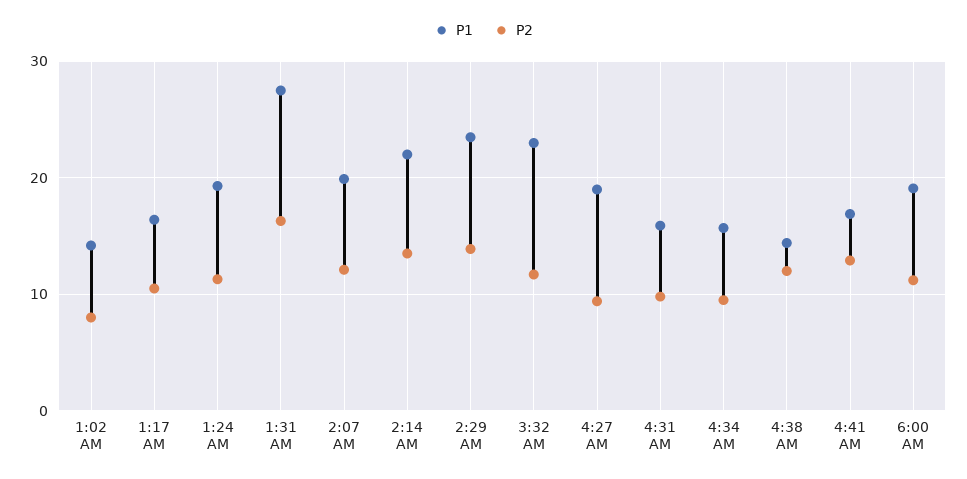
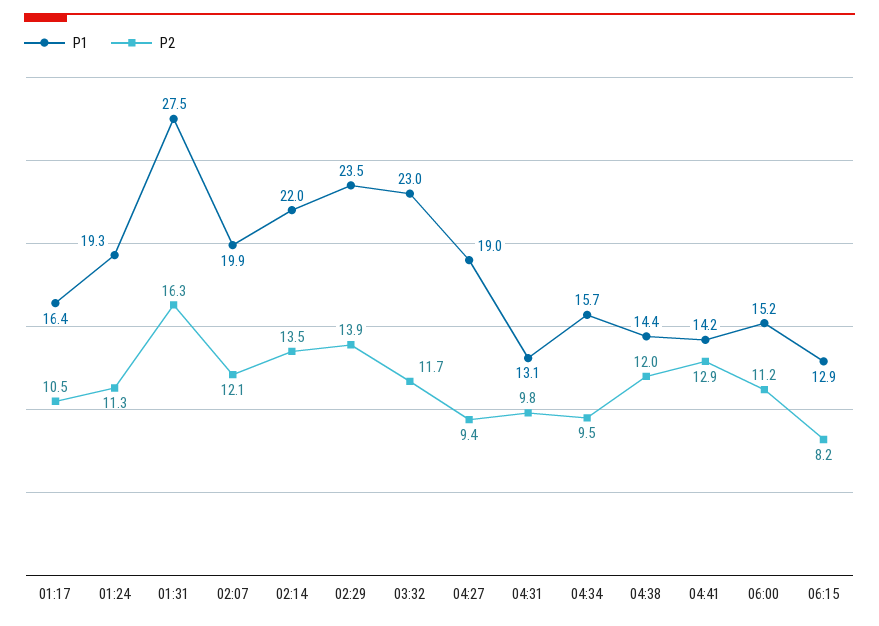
P1, 1:02 AM: 14 -> none
P2, 1:02 AM: 8 -> none
P1, 4:31 AM: 16 -> 13.1
P1, 4:41 AM: 17 -> 14.2
P1, 6:00 AM: 19 -> 15.2
P1, 06:15: none -> 12.9
P2, 06:15: none -> 8.2

